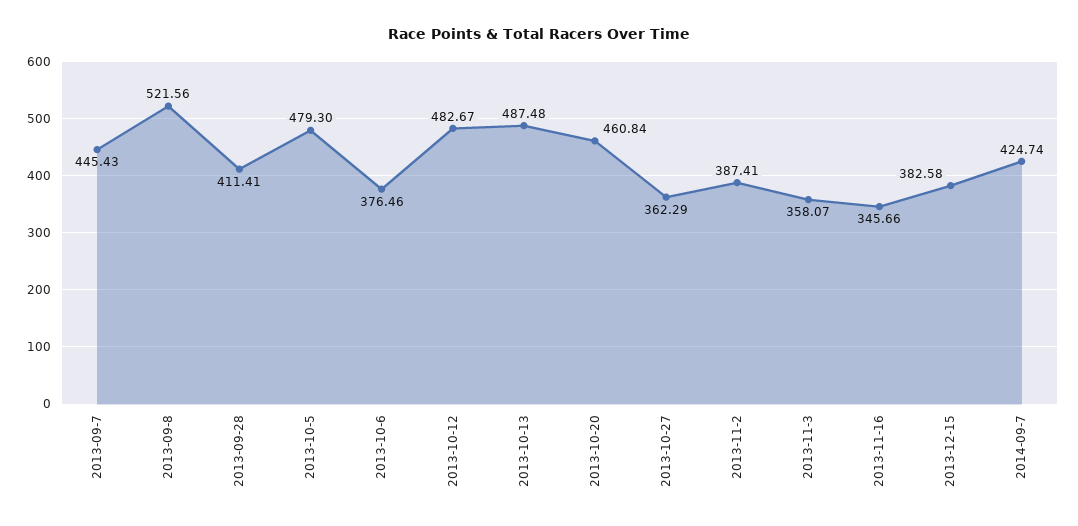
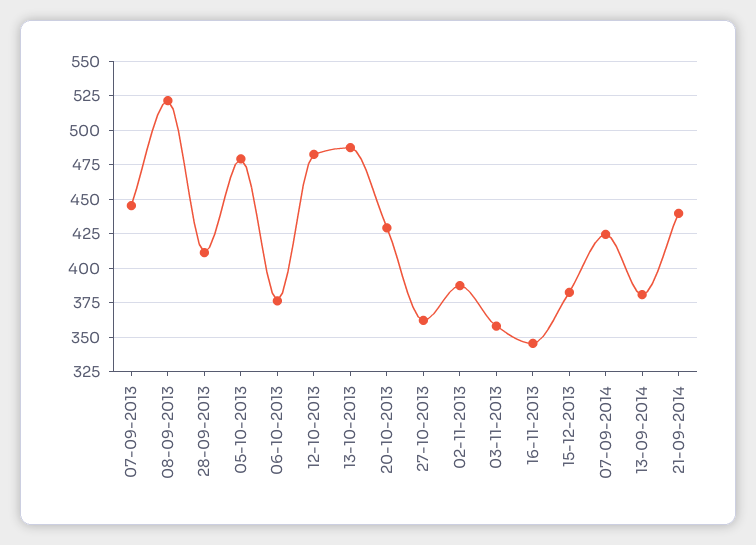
2013-10-20: 460.84 -> 430
13-09-2014: none -> 380
21-09-2014: none -> 440

